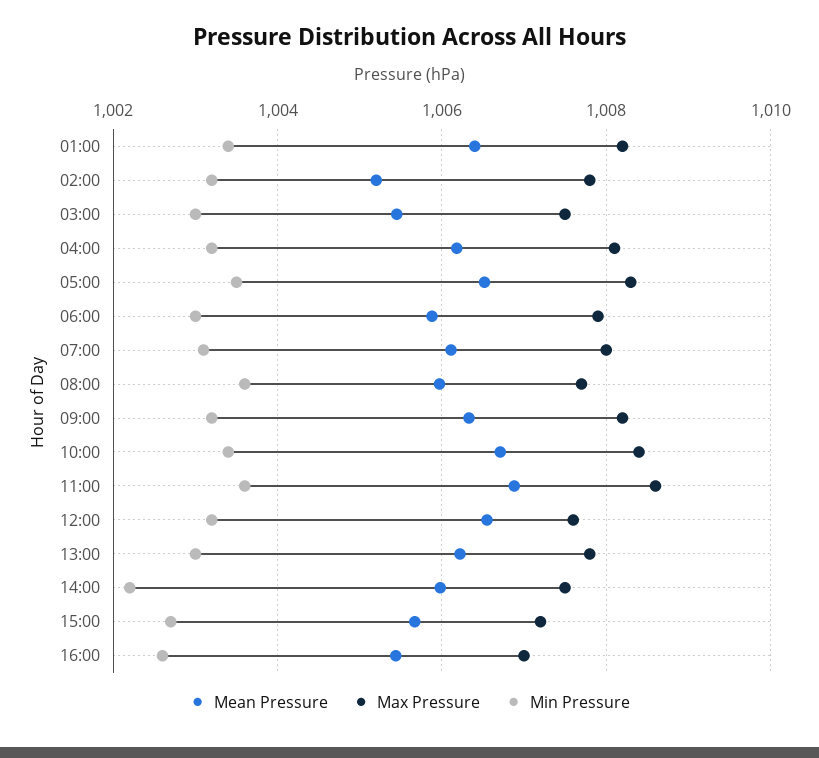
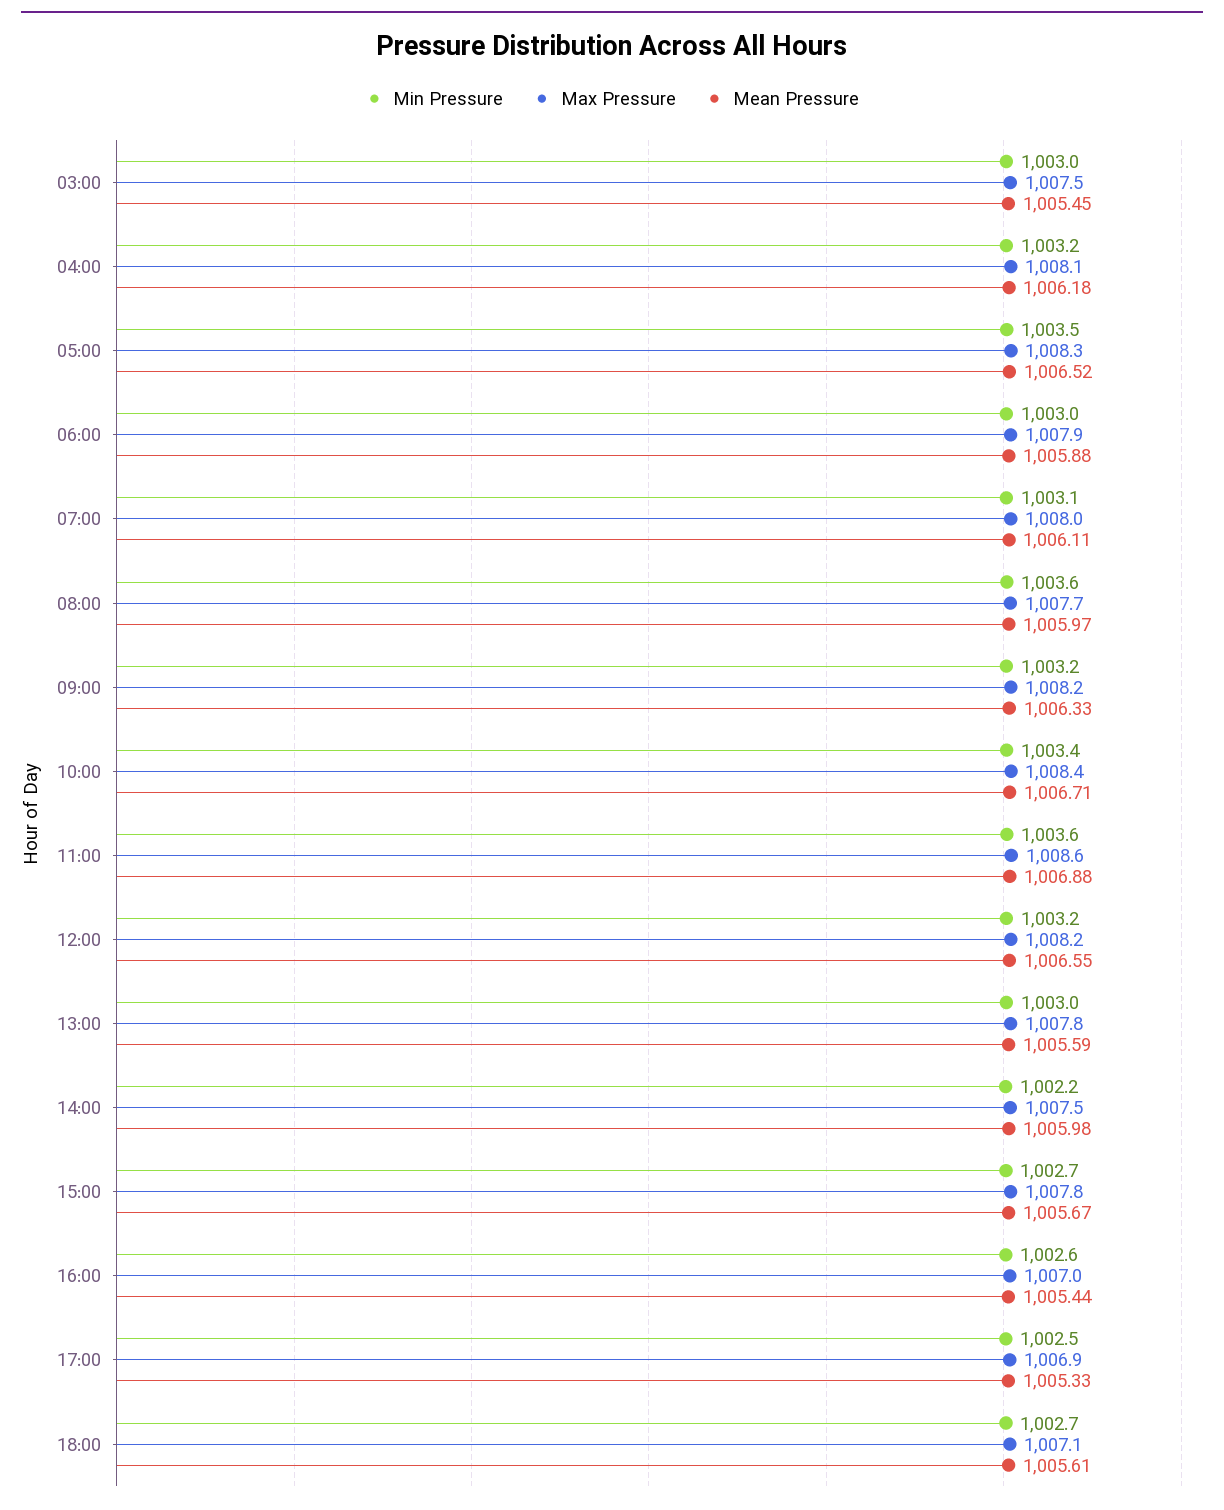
Mean Pressure, 01:00: 1006.4 -> none
Max Pressure, 01:00: 1008.2 -> none
Min Pressure, 01:00: 1003.4 -> none
Mean Pressure, 02:00: 1005.2 -> none
Max Pressure, 02:00: 1007.8 -> none
Min Pressure, 02:00: 1003.2 -> none
Max Pressure, 12:00: 1007.6 -> 1008.2
Mean Pressure, 13:00: 1006.2 -> 1005.59
Max Pressure, 15:00: 1007.2 -> 1007.8
Min Pressure, 17:00: none -> 1002.5
Max Pressure, 17:00: none -> 1006.9
Mean Pressure, 17:00: none -> 1005.33
Min Pressure, 18:00: none -> 1002.7
Max Pressure, 18:00: none -> 1007.1
Mean Pressure, 18:00: none -> 1005.61

